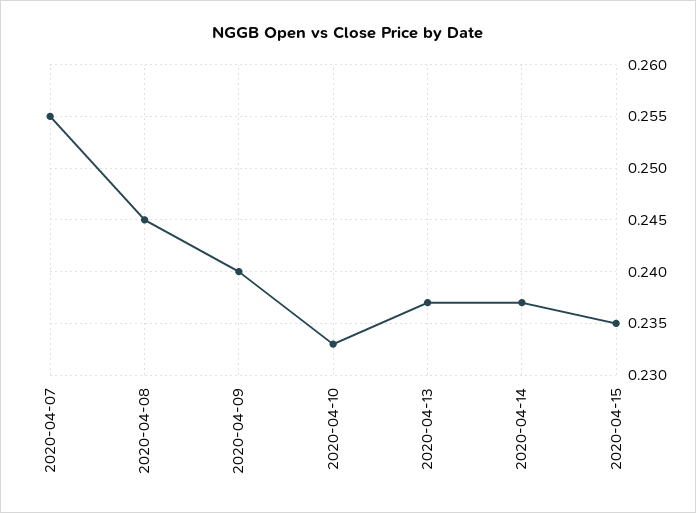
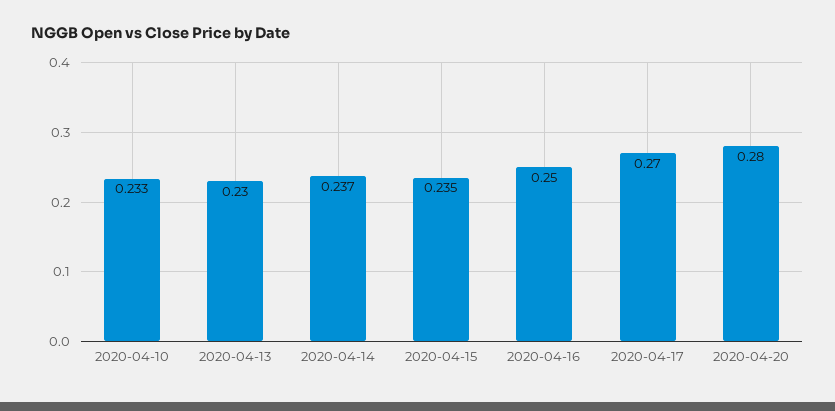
2020-04-07: 0.255 -> none
2020-04-08: 0.245 -> none
2020-04-09: 0.24 -> none
2020-04-13: 0.237 -> 0.23
2020-04-16: none -> 0.25
2020-04-17: none -> 0.27
2020-04-20: none -> 0.28

